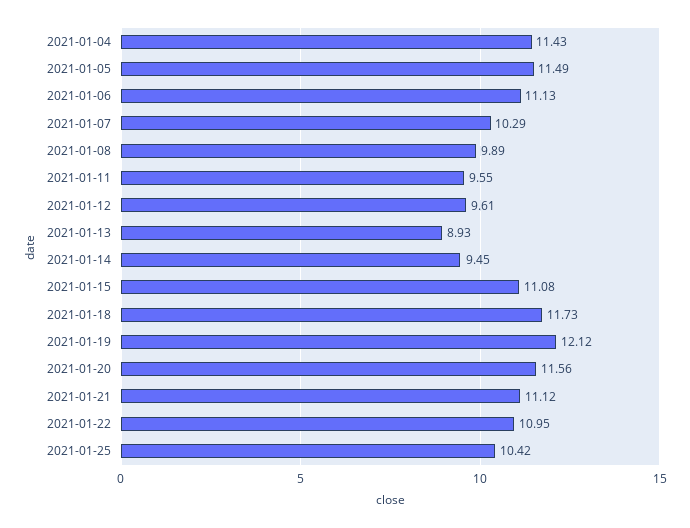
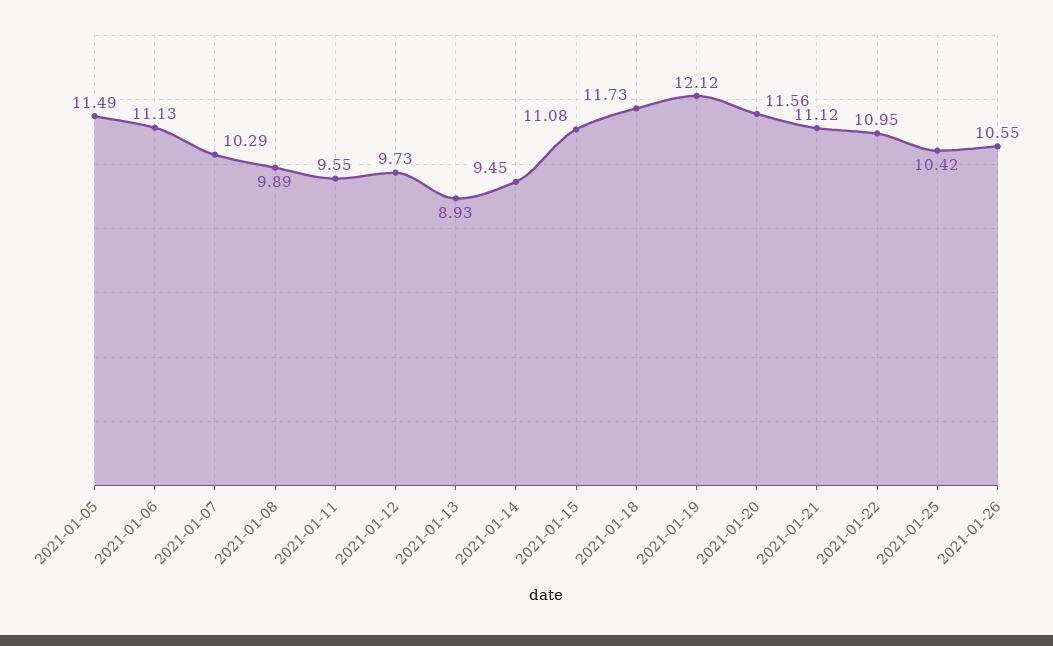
2021-01-04: 11.43 -> none
2021-01-12: 9.61 -> 9.73
2021-01-26: none -> 10.55

